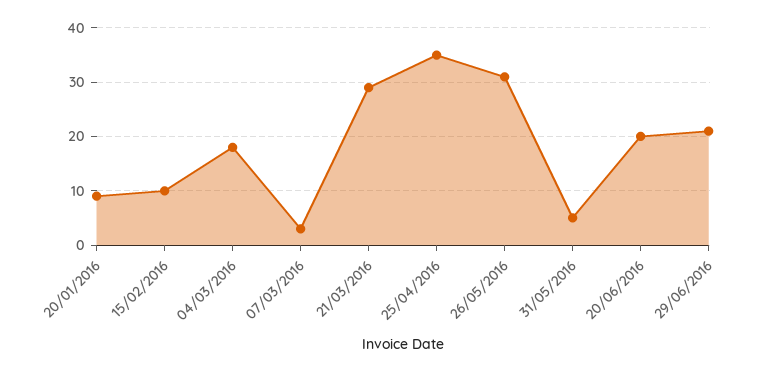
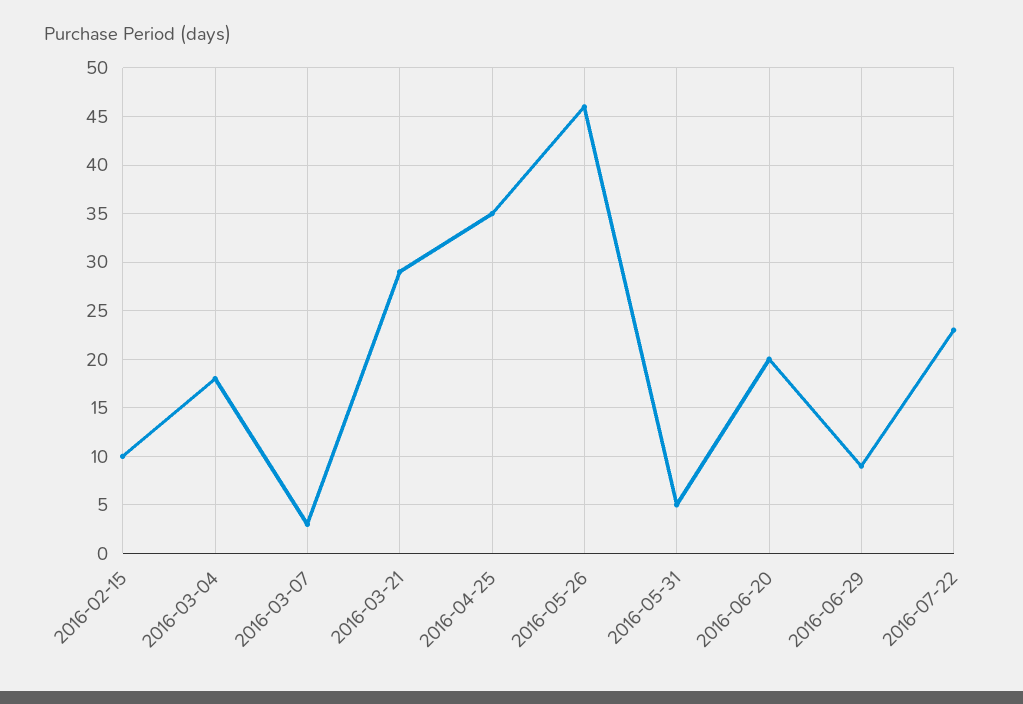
20/01/2016: 10 -> none
26/05/2016: 30 -> 46
29/06/2016: 20 -> 9
2016-07-22: none -> 23

